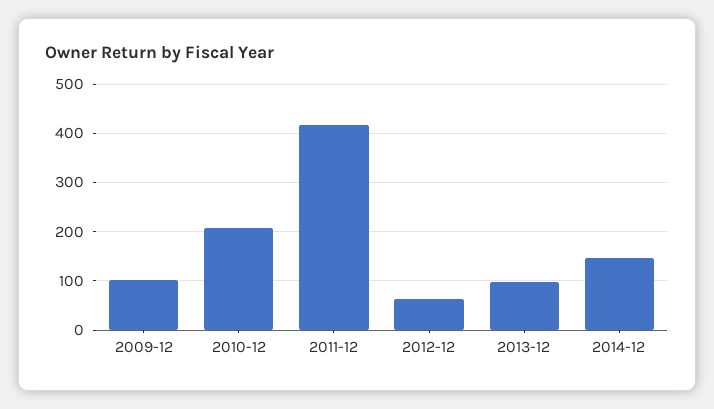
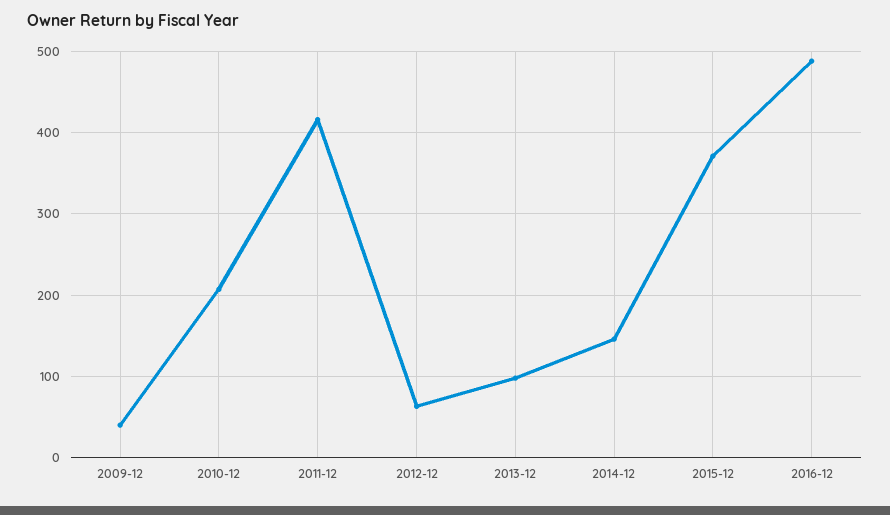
2009-12: 100 -> 40
2015-12: none -> 370
2016-12: none -> 490

